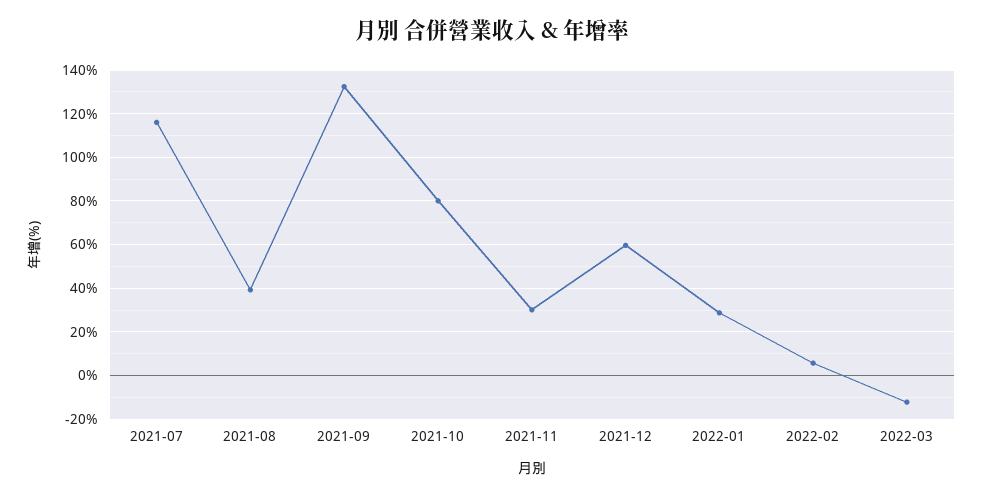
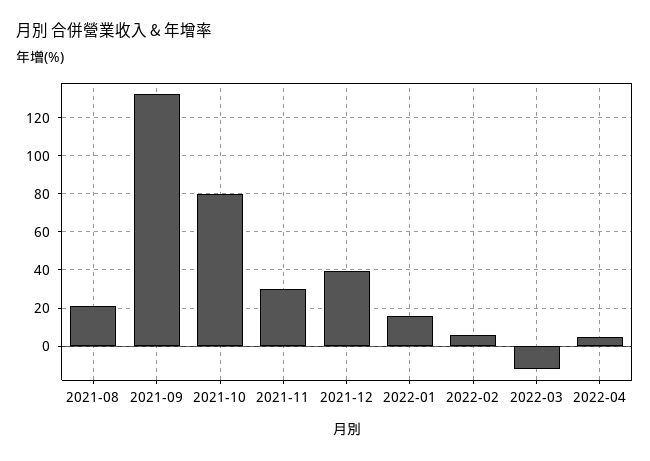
2021-07: 115 -> none
2021-08: 40 -> 20
2021-12: 60 -> 40
2022-01: 30 -> 15
2022-04: none -> 5

